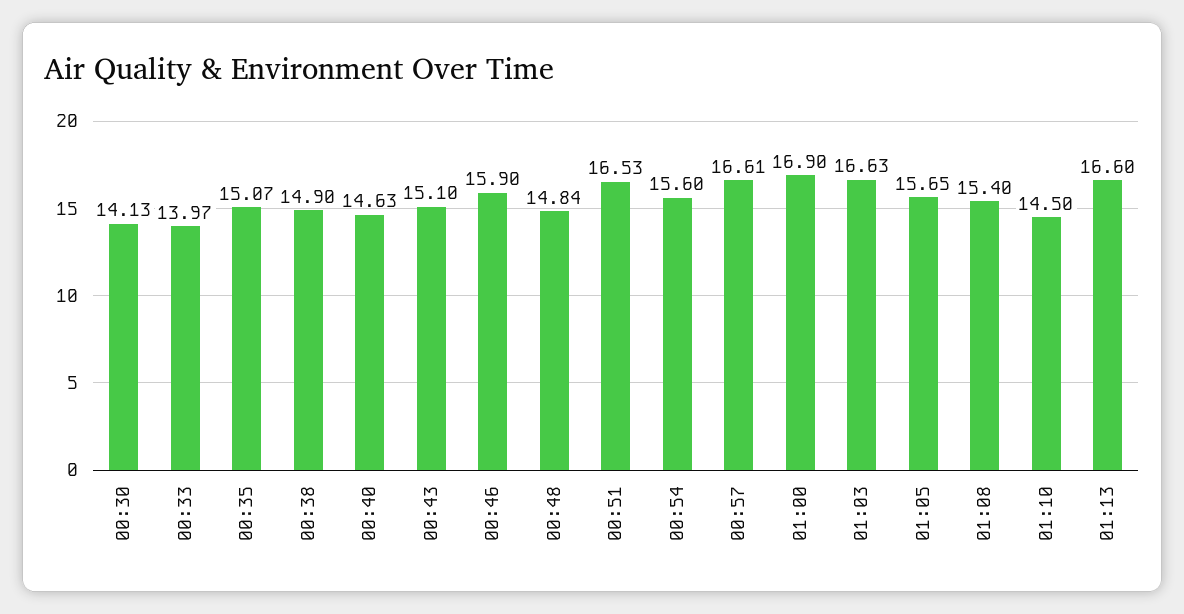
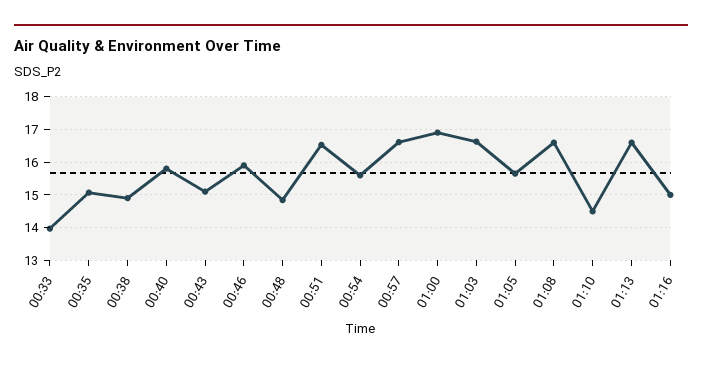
00:30: 14.13 -> none
00:40: 14.63 -> 15.8
01:08: 15.4 -> 16.6
01:16: none -> 15

